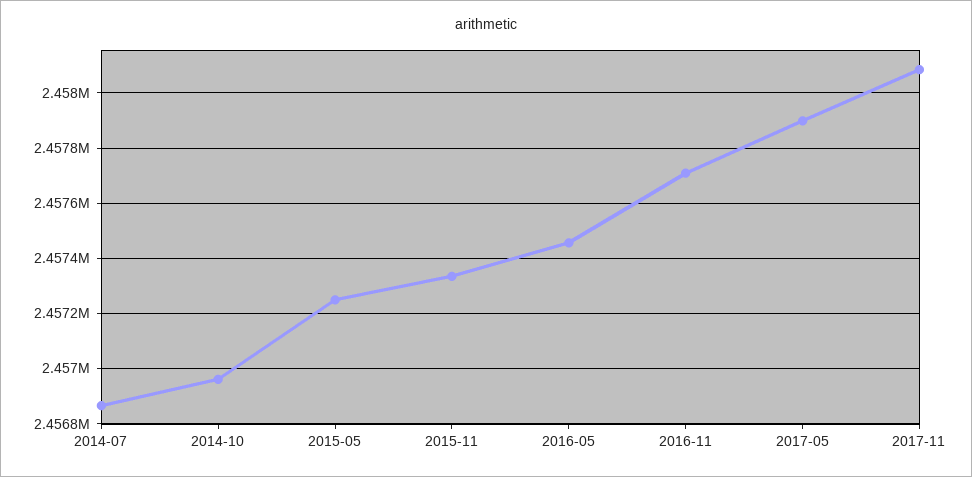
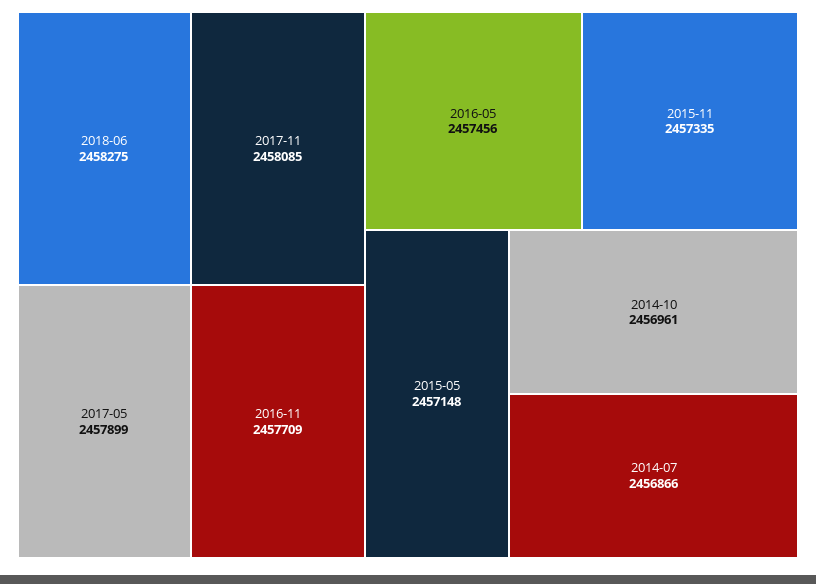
2015-05: 2457250 -> 2457148
2018-06: none -> 2458275

